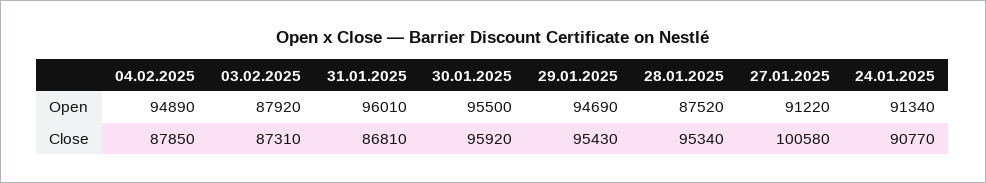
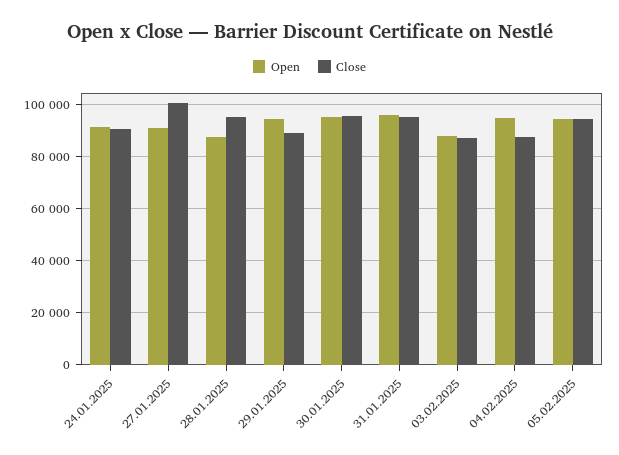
Close, 31.01.2025: 86810 -> 95000
Close, 29.01.2025: 95430 -> 90000
Open, 05.02.2025: none -> 95000
Close, 05.02.2025: none -> 95000

